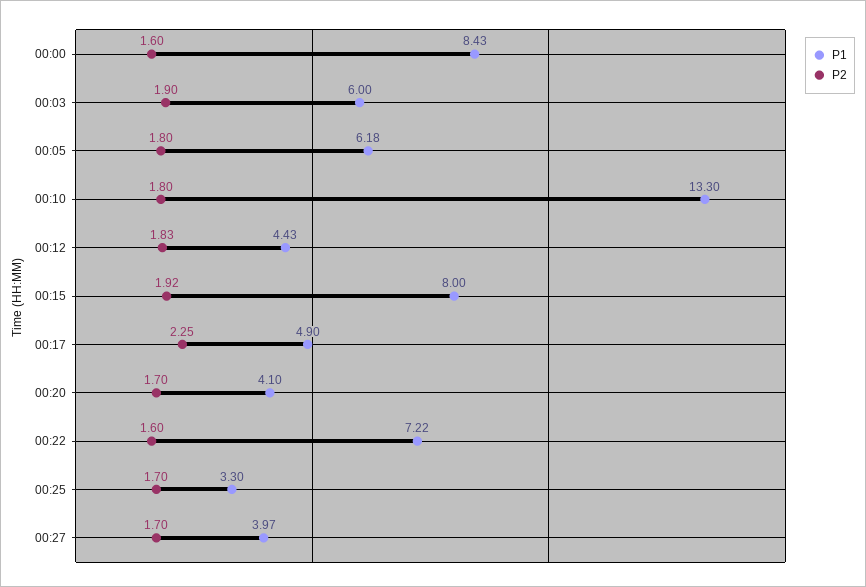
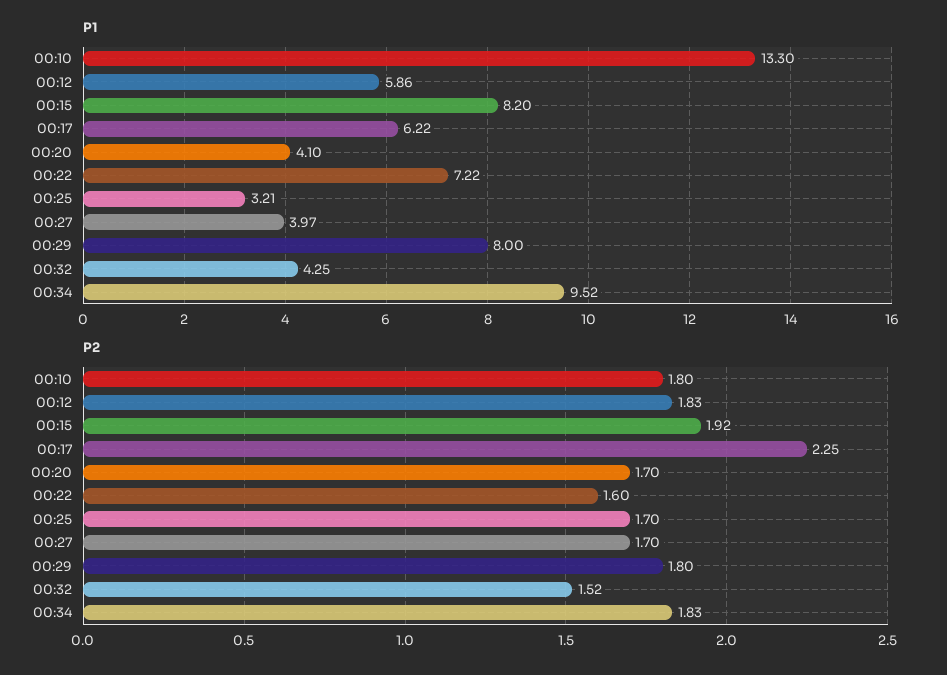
P1, 00:00: 8.43 -> none
P2, 00:00: 1.6 -> none
P1, 00:03: 6 -> none
P2, 00:03: 1.9 -> none
P1, 00:05: 6.18 -> none
P2, 00:05: 1.8 -> none
P1, 00:12: 4.43 -> 5.86
P1, 00:15: 8 -> 8.2
P1, 00:17: 4.9 -> 6.22
P1, 00:25: 3.3 -> 3.21
P1, 00:29: none -> 8
P1, 00:32: none -> 4.25
P1, 00:34: none -> 9.52
P2, 00:29: none -> 1.8
P2, 00:32: none -> 1.52
P2, 00:34: none -> 1.83

